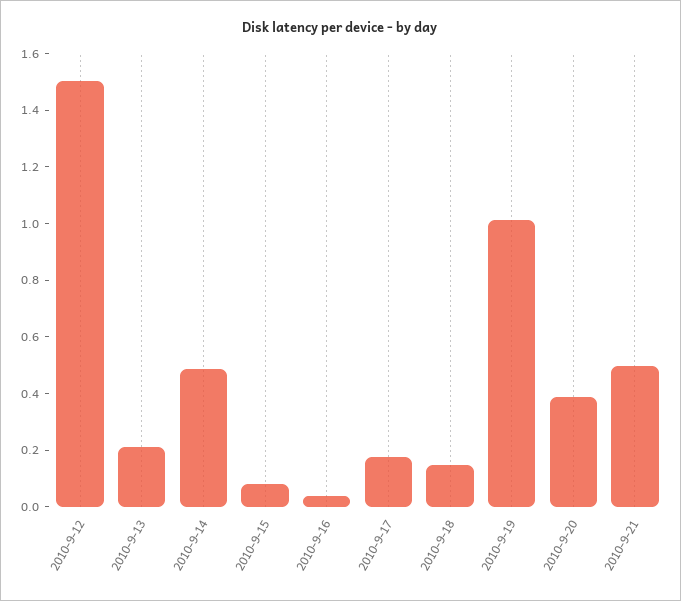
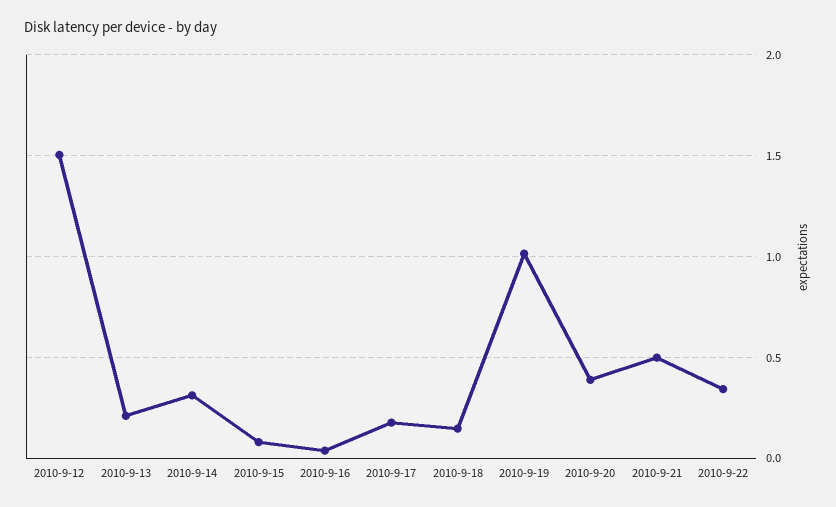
2010-9-14: 0.5 -> 0.3
2010-9-22: none -> 0.35

